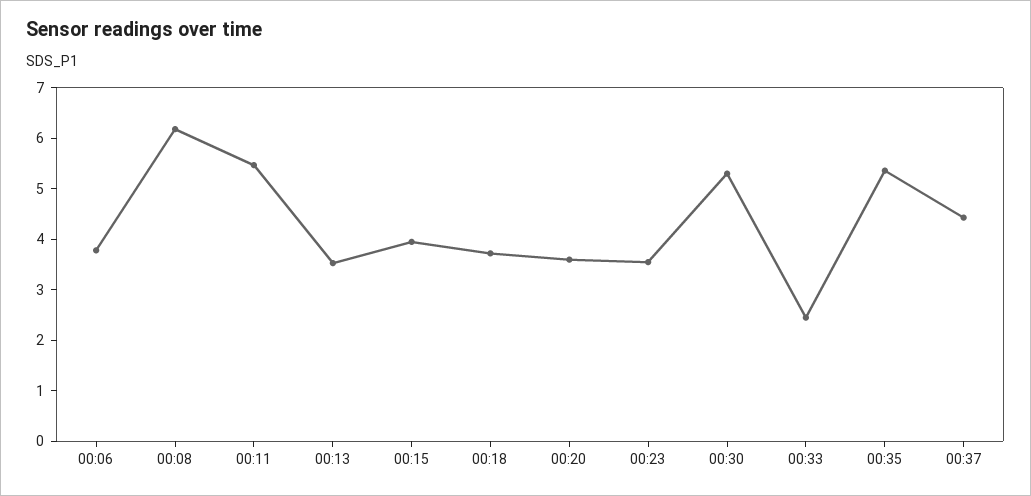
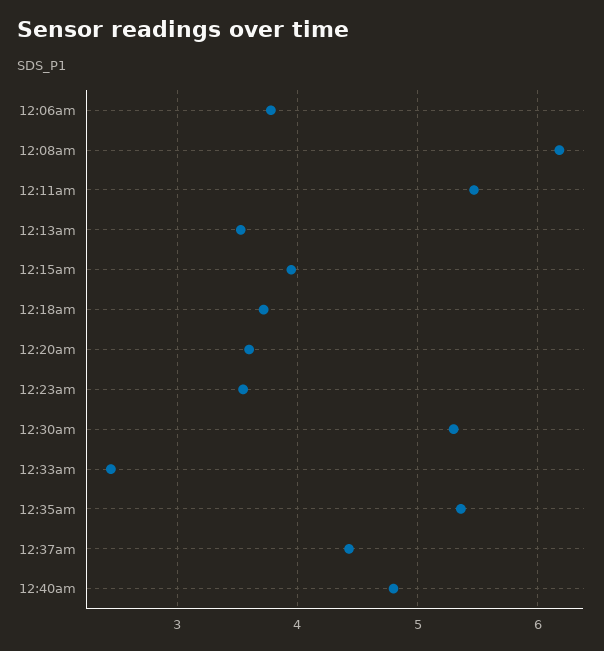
12:40am: none -> 4.8

